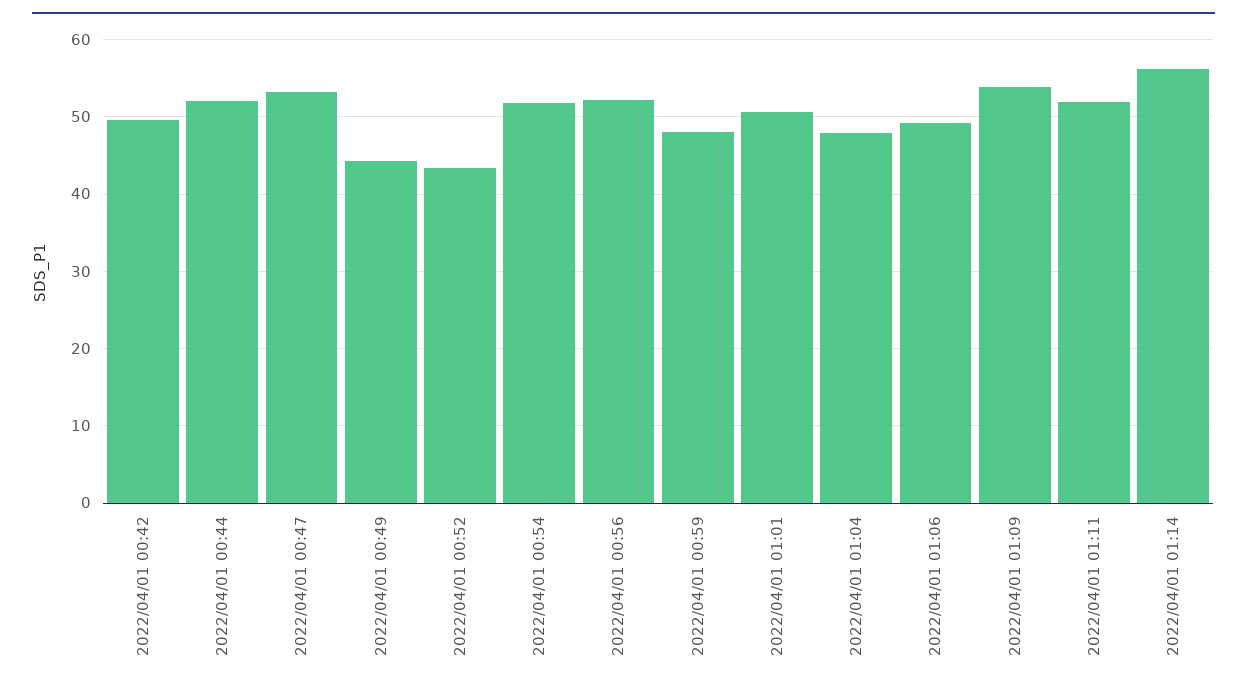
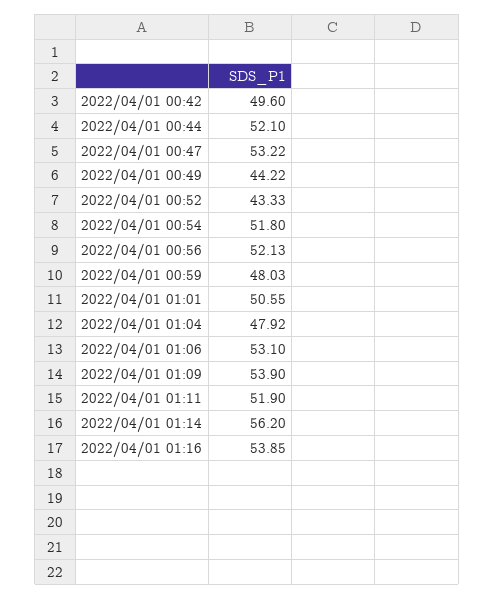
2022/04/01 01:06: 49 -> 53.1
2022/04/01 01:16: none -> 53.85

